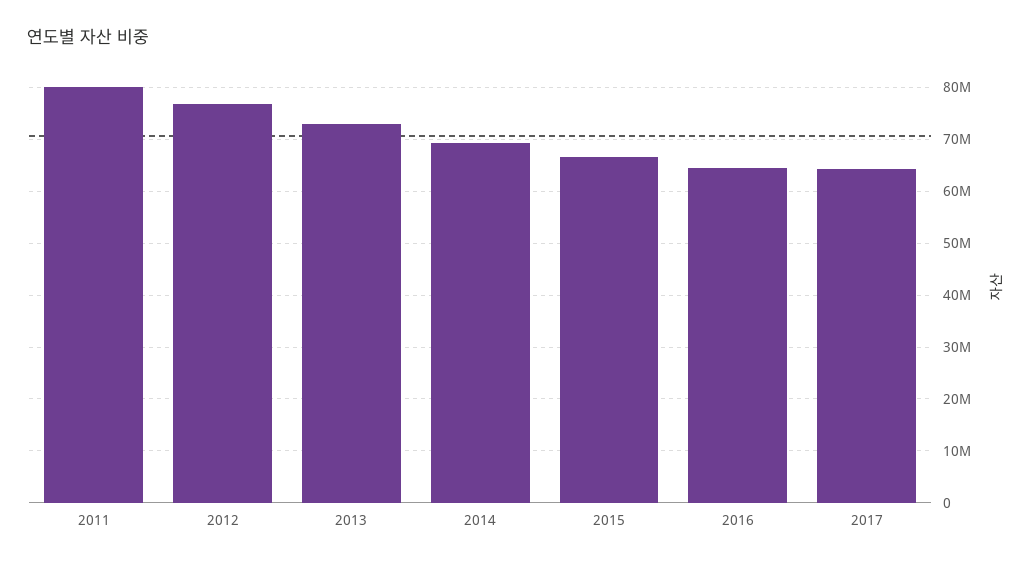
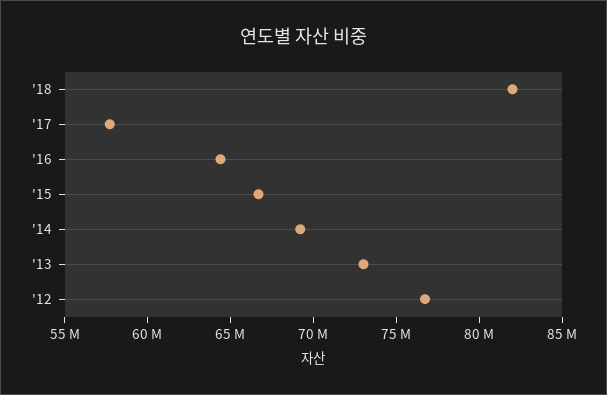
2011: 80000000 -> none
2017: 64000000 -> 58000000
'18: none -> 82000000

